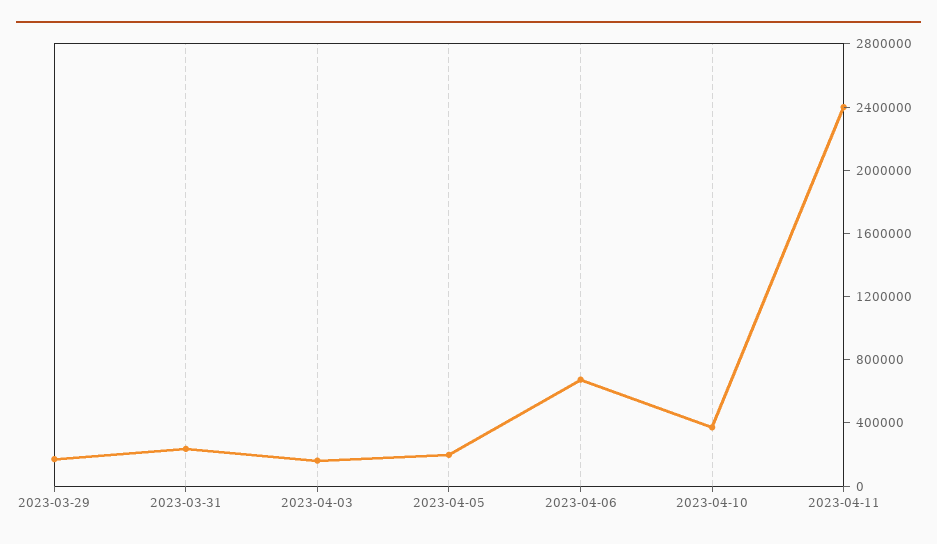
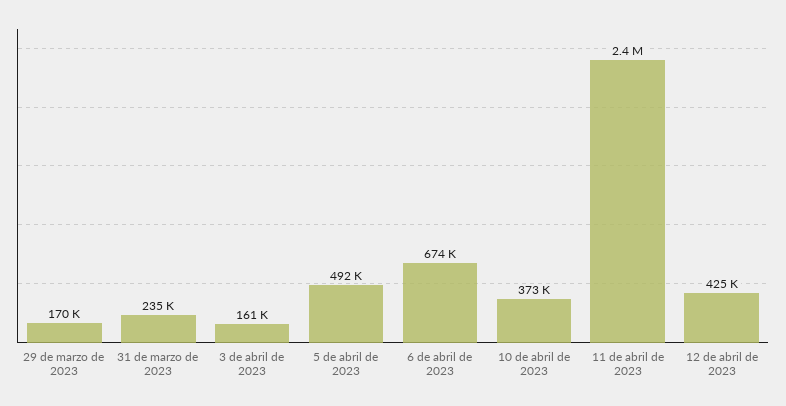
2023-04-05: 200000 -> 492000
12 de abril de 2023: none -> 425000

